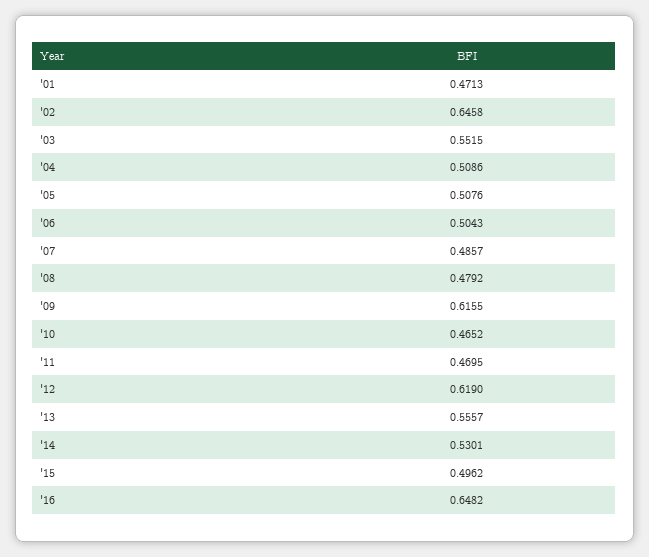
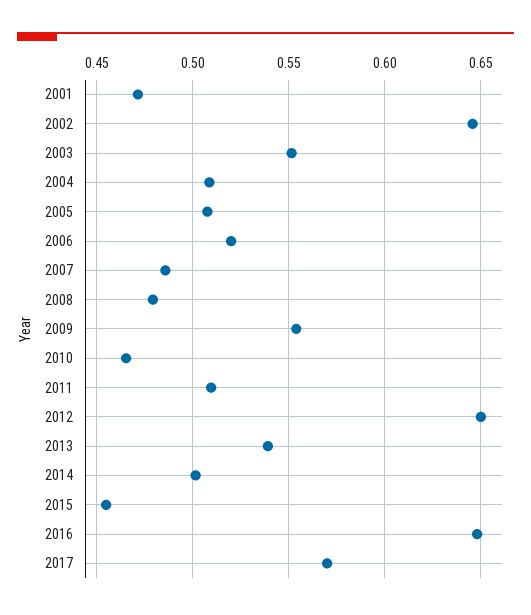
'06: 0.5043 -> 0.52
'09: 0.6155 -> 0.555
'11: 0.4695 -> 0.51
'12: 0.619 -> 0.65
'13: 0.5557 -> 0.54
'14: 0.5301 -> 0.5
'15: 0.4962 -> 0.455
2017: none -> 0.57

